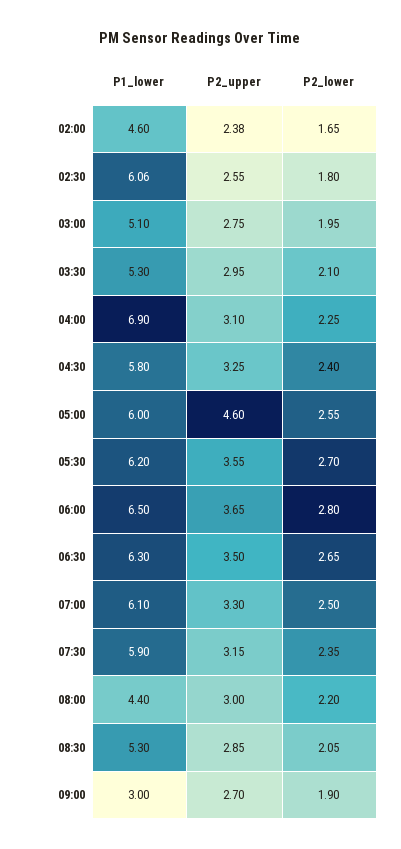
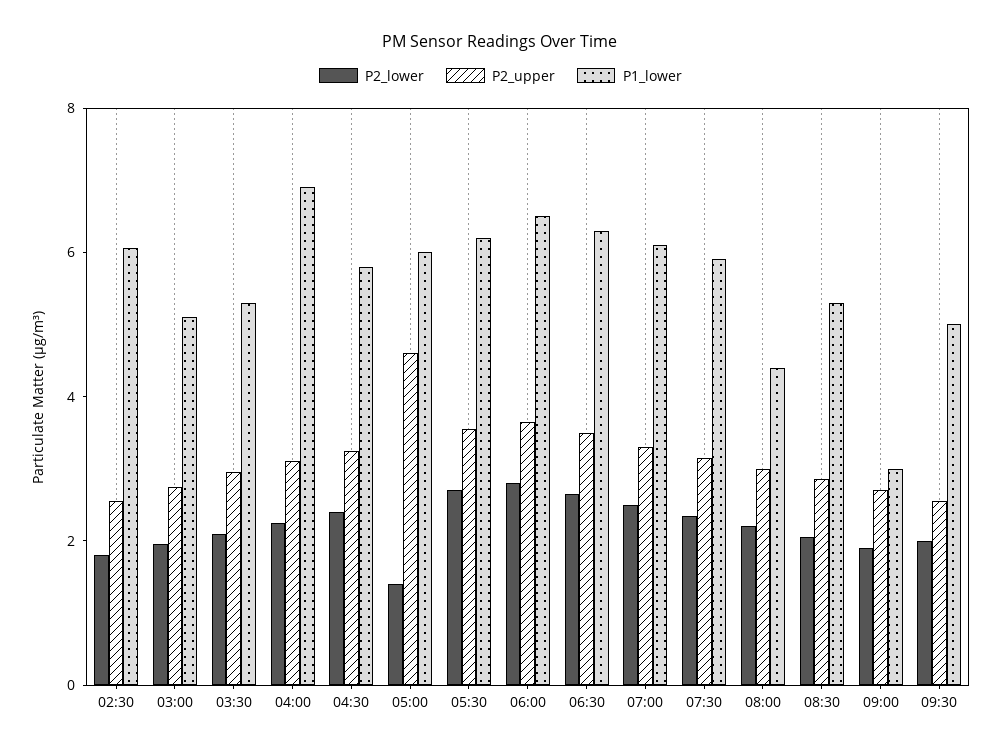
P1_lower, 02:00: 4.6 -> none
P2_upper, 02:00: 2.38 -> none
P2_lower, 02:00: 1.65 -> none
P2_lower, 05:00: 2.55 -> 1.5
P2_lower, 09:30: none -> 2
P2_upper, 09:30: none -> 2.5
P1_lower, 09:30: none -> 5

